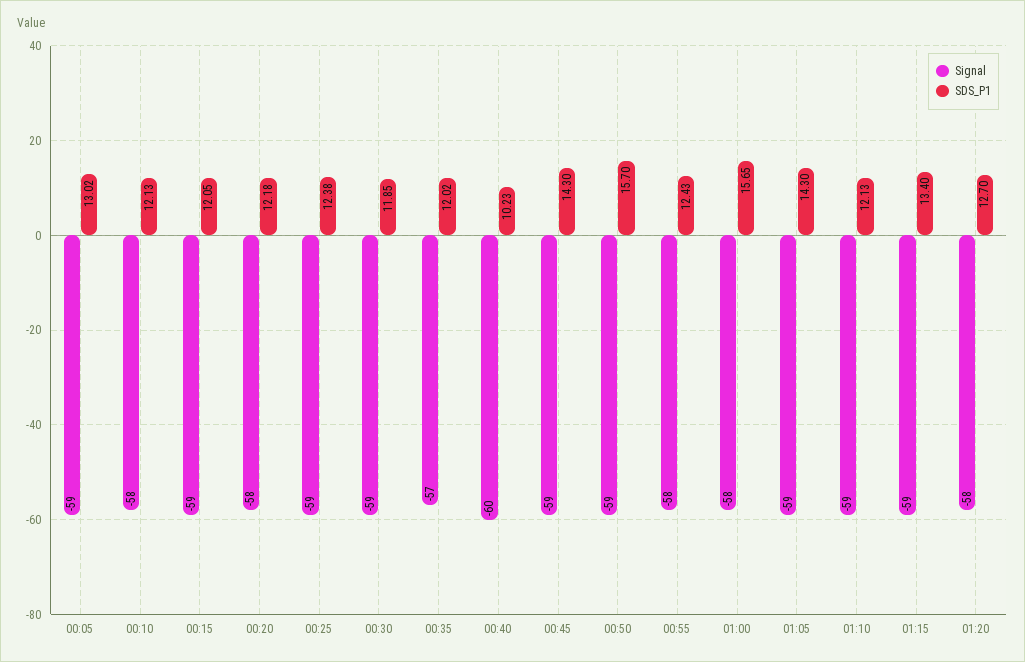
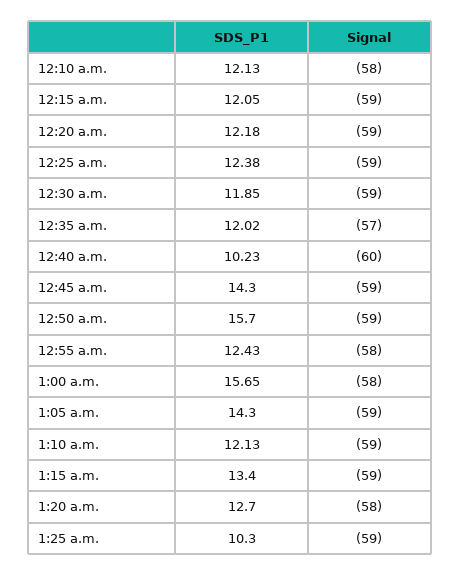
Signal, 00:05: -59 -> none
SDS_P1, 00:05: 13.02 -> none
Signal, 00:20: -58 -> -59
SDS_P1, 1:25 a.m.: none -> 10.3
Signal, 1:25 a.m.: none -> -59

